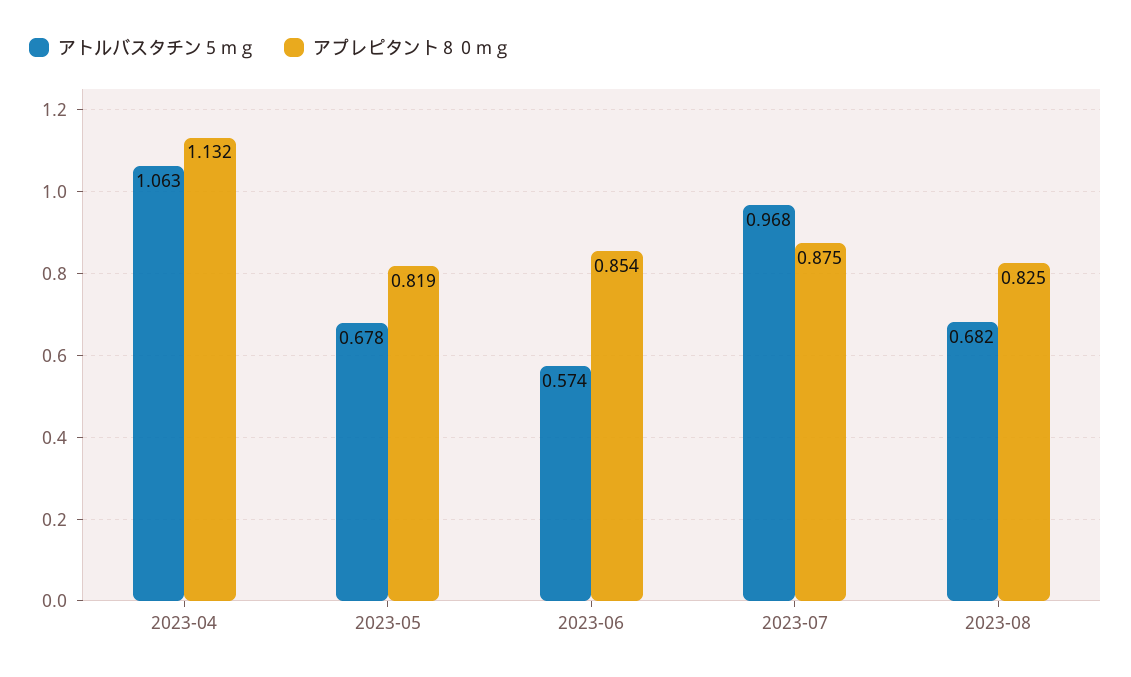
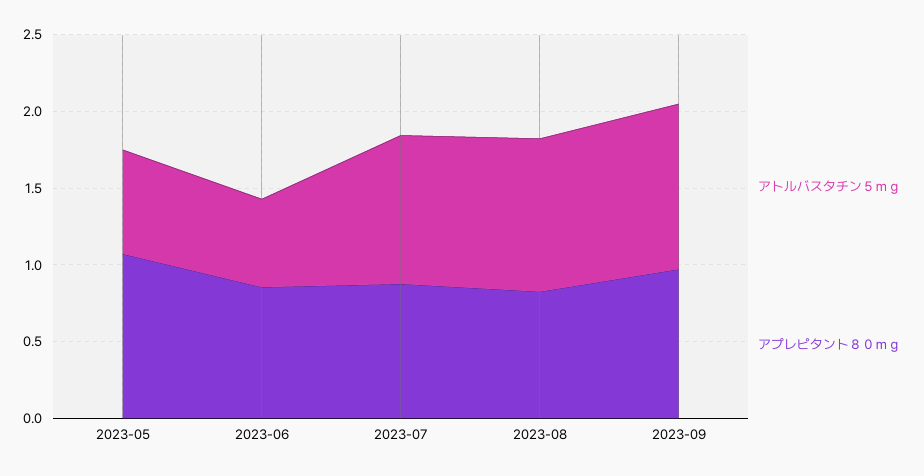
アトルバスタチン５ｍｇ, 2023-04: 1.063 -> none
アプレピタント８０ｍｇ, 2023-04: 1.132 -> none
アプレピタント８０ｍｇ, 2023-05: 0.819 -> 1.1
アトルバスタチン５ｍｇ, 2023-08: 0.682 -> 1
アトルバスタチン５ｍｇ, 2023-09: none -> 1.1
アプレピタント８０ｍｇ, 2023-09: none -> 1

